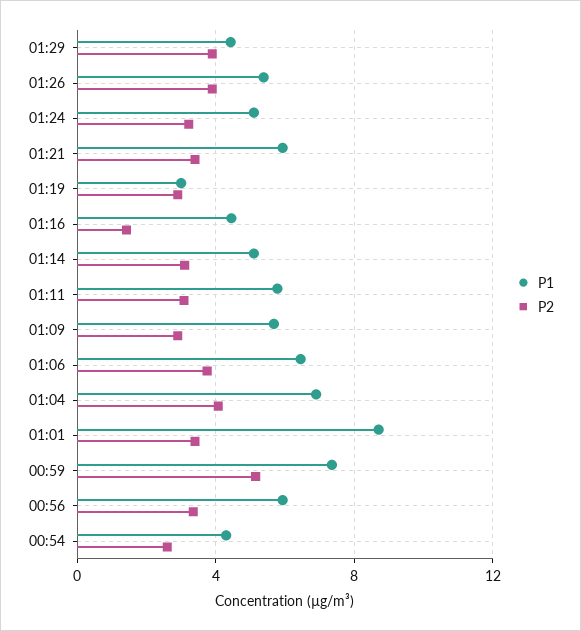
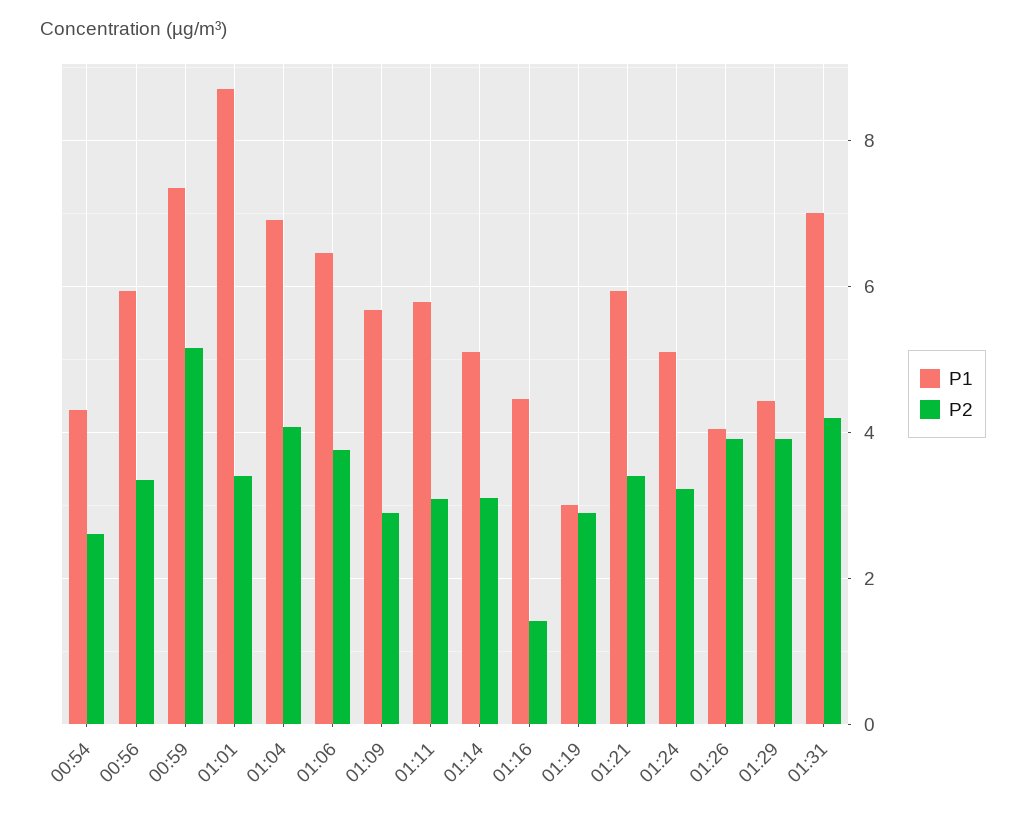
P1, 01:26: 5.5 -> 4
P1, 01:31: none -> 7
P2, 01:31: none -> 4.2

